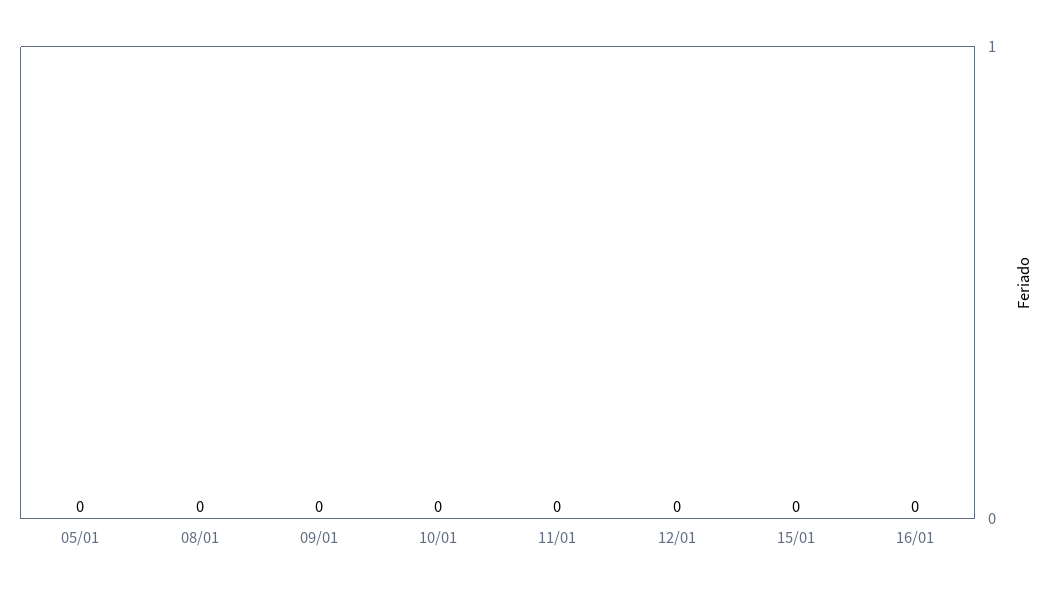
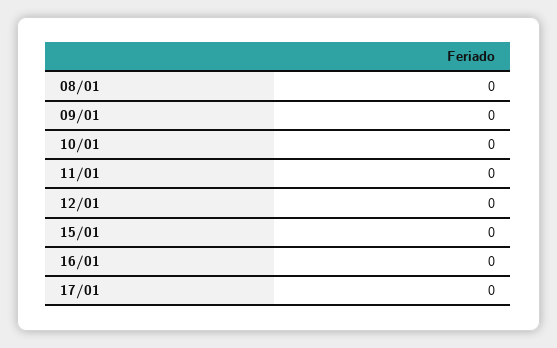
05/01: 0 -> none
17/01: none -> 0

